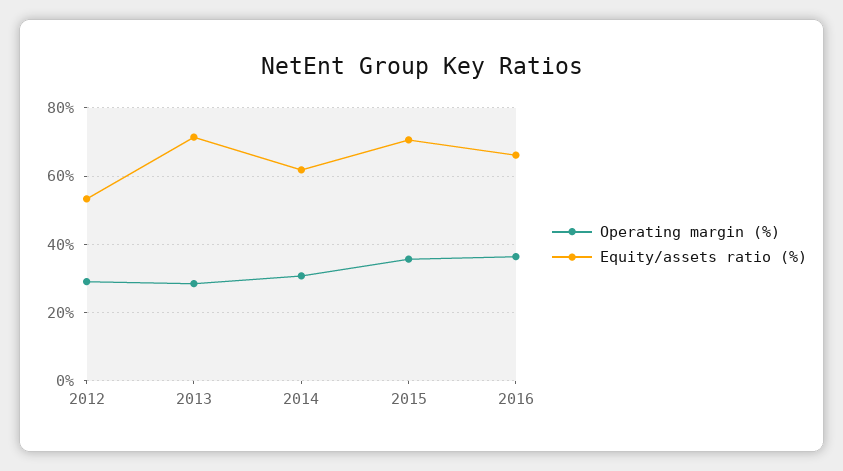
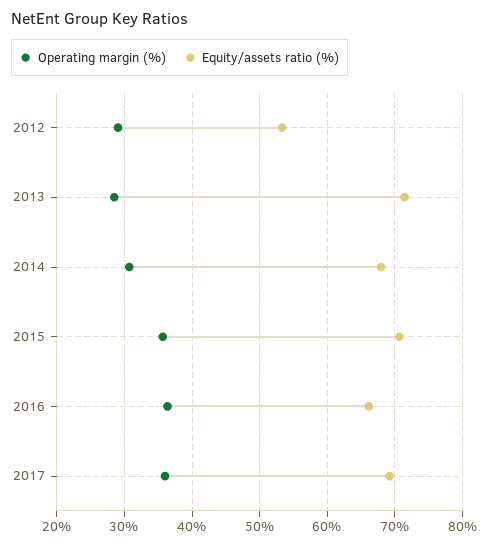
Equity/assets ratio (%), 2014: 62 -> 68
Operating margin (%), 2017: none -> 36
Equity/assets ratio (%), 2017: none -> 69

